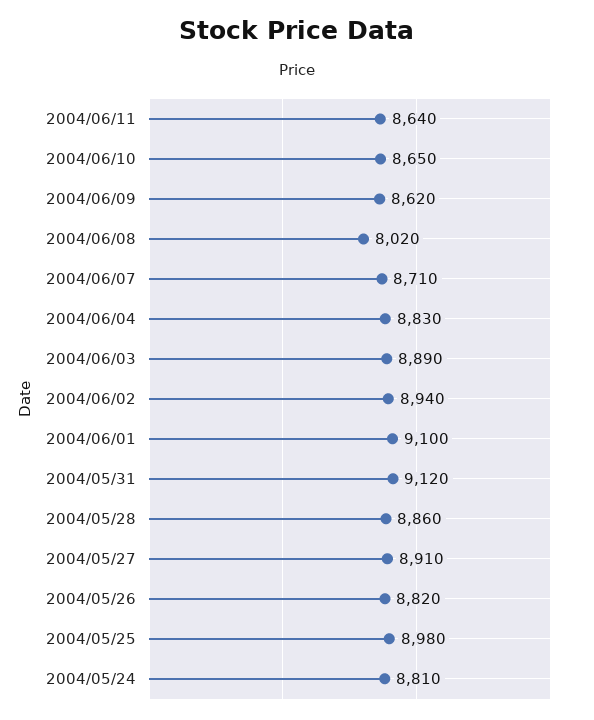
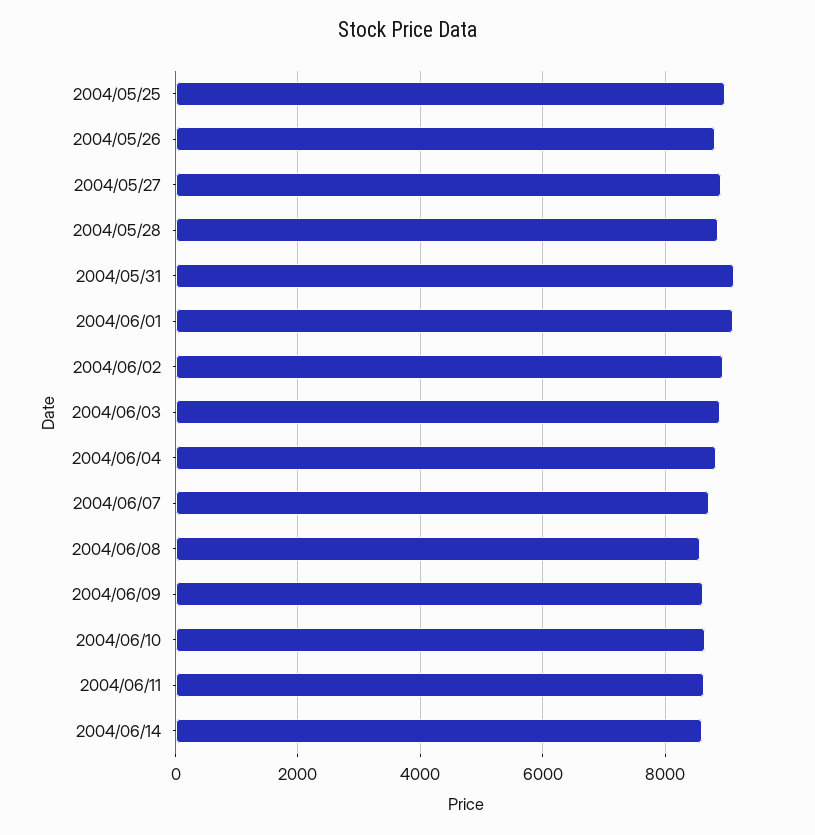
2004/06/08: 8020 -> 8600
2004/05/24: 8810 -> none
2004/06/14: none -> 8600

